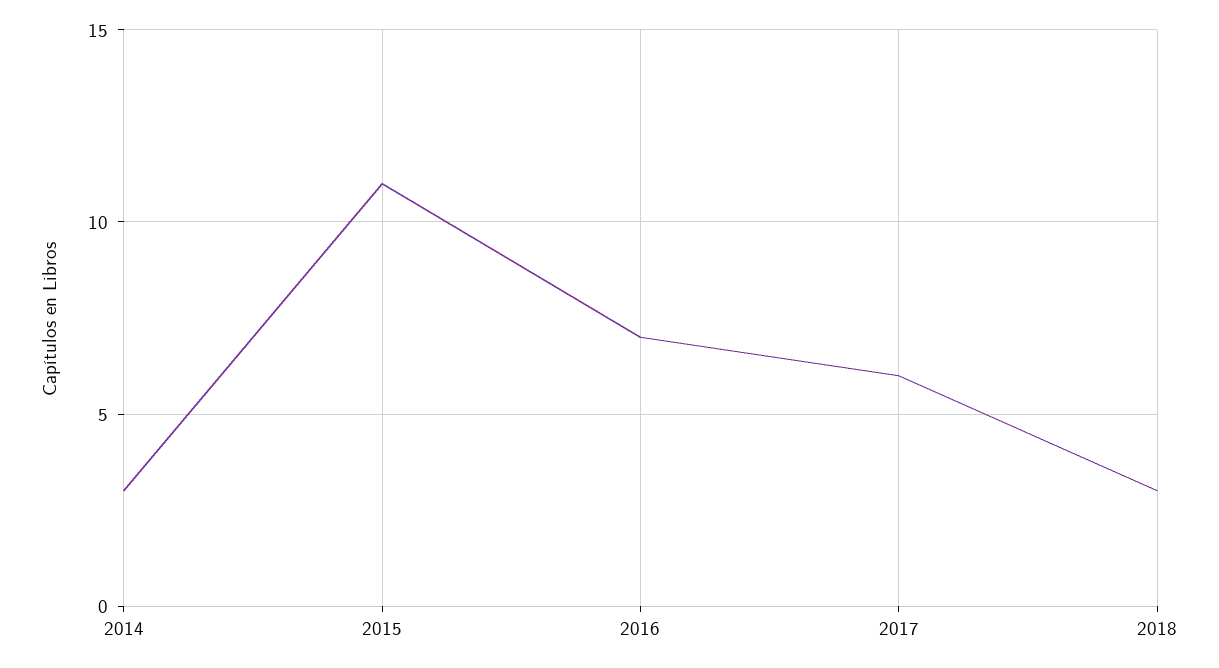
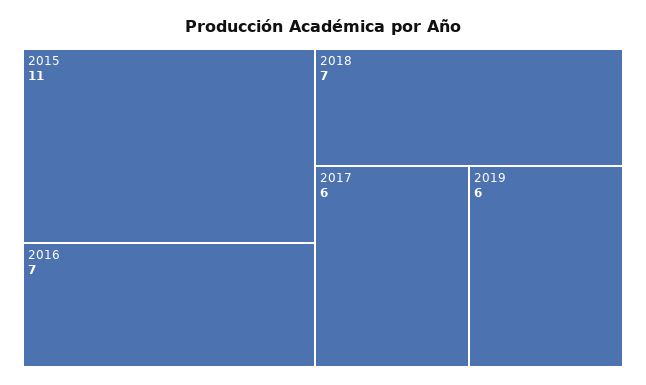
2014: 3 -> none
2018: 3 -> 7
2019: none -> 6

